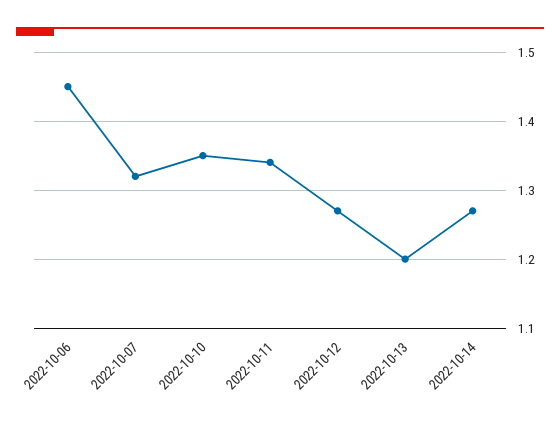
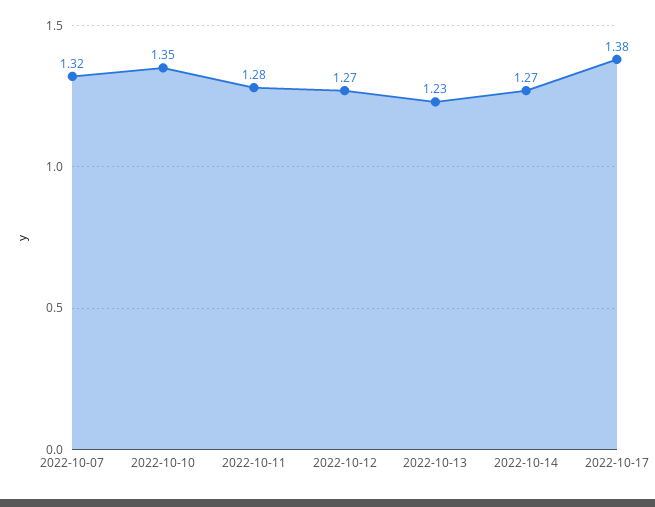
2022-10-06: 1.45 -> none
2022-10-11: 1.34 -> 1.28
2022-10-13: 1.2 -> 1.23
2022-10-17: none -> 1.38

